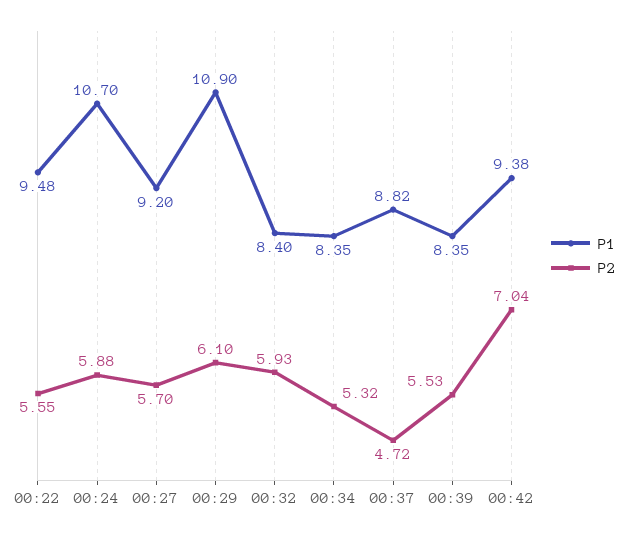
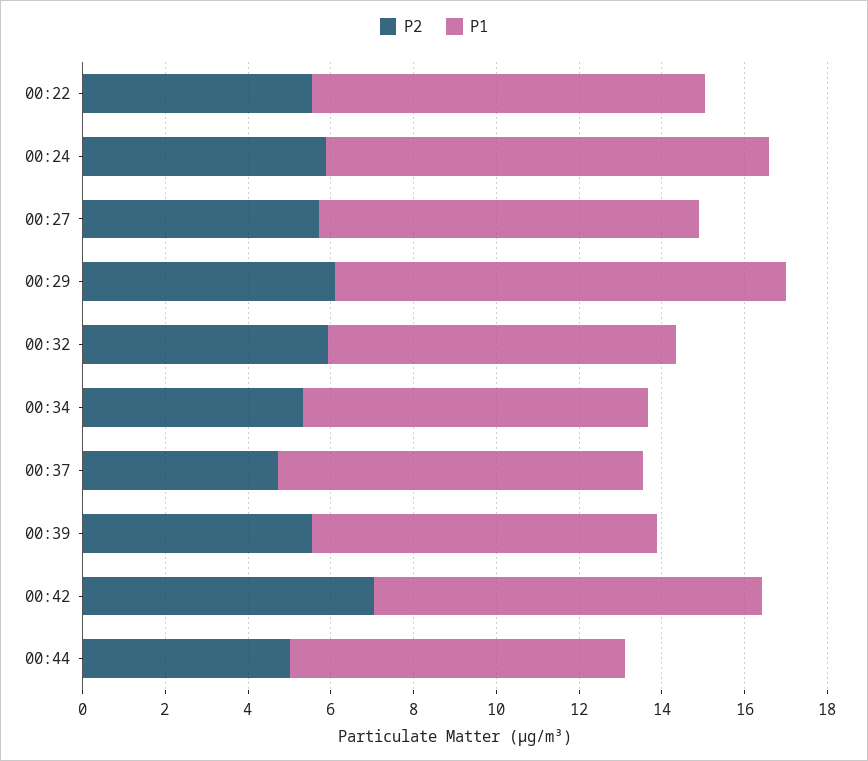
P2, 00:44: none -> 5
P1, 00:44: none -> 8

